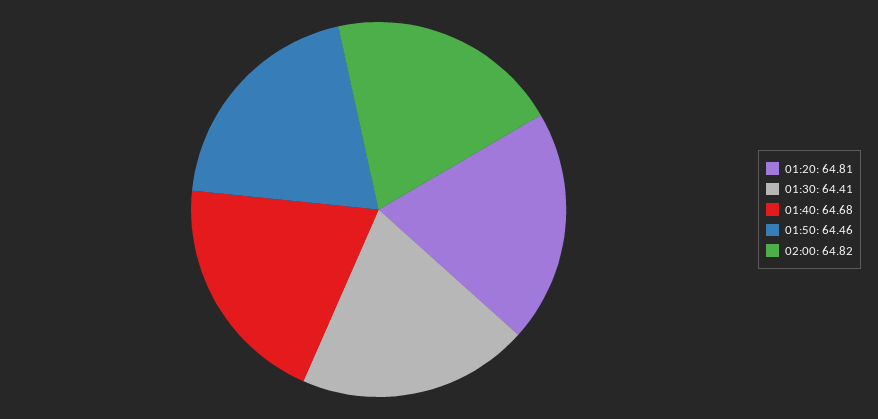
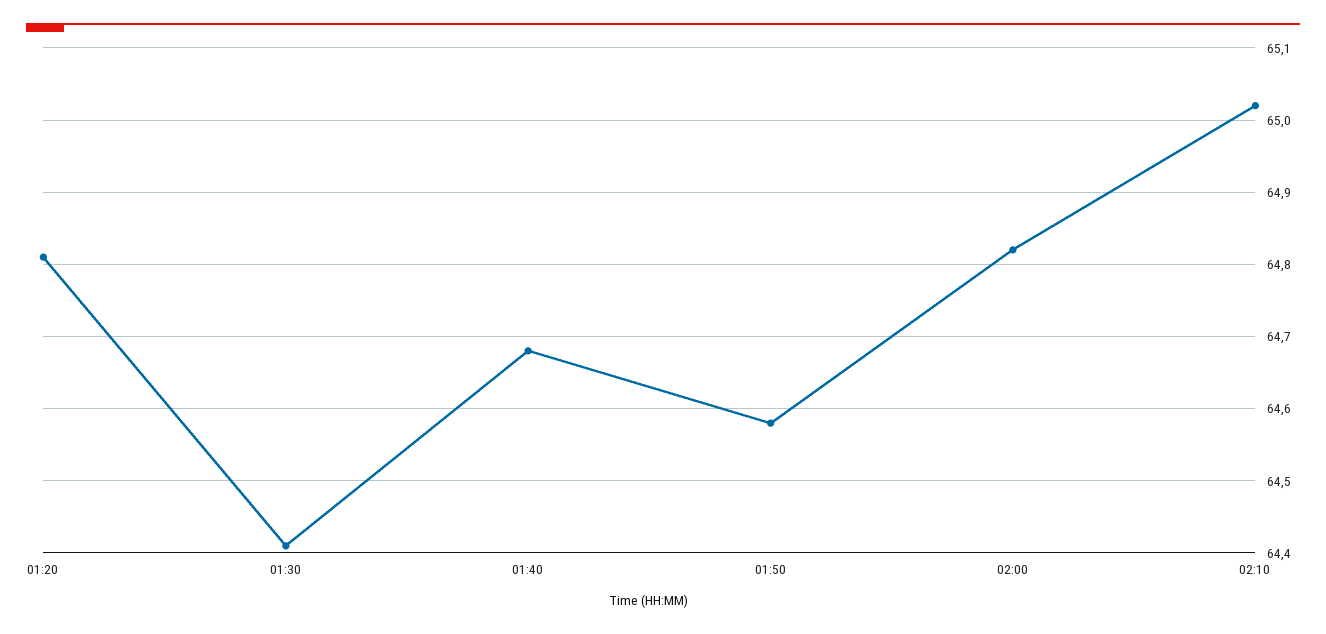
01:50: 64.46 -> 64.58
02:10: none -> 65.02

